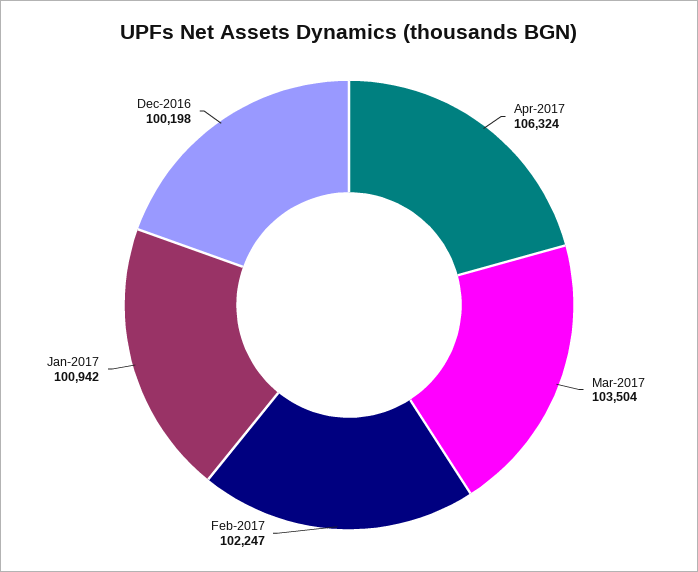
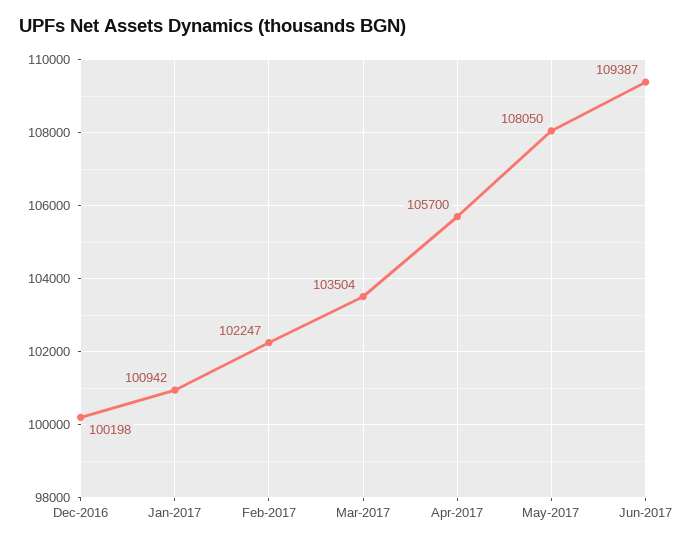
Apr-2017: 106324 -> 105700
May-2017: none -> 108050
Jun-2017: none -> 109387

